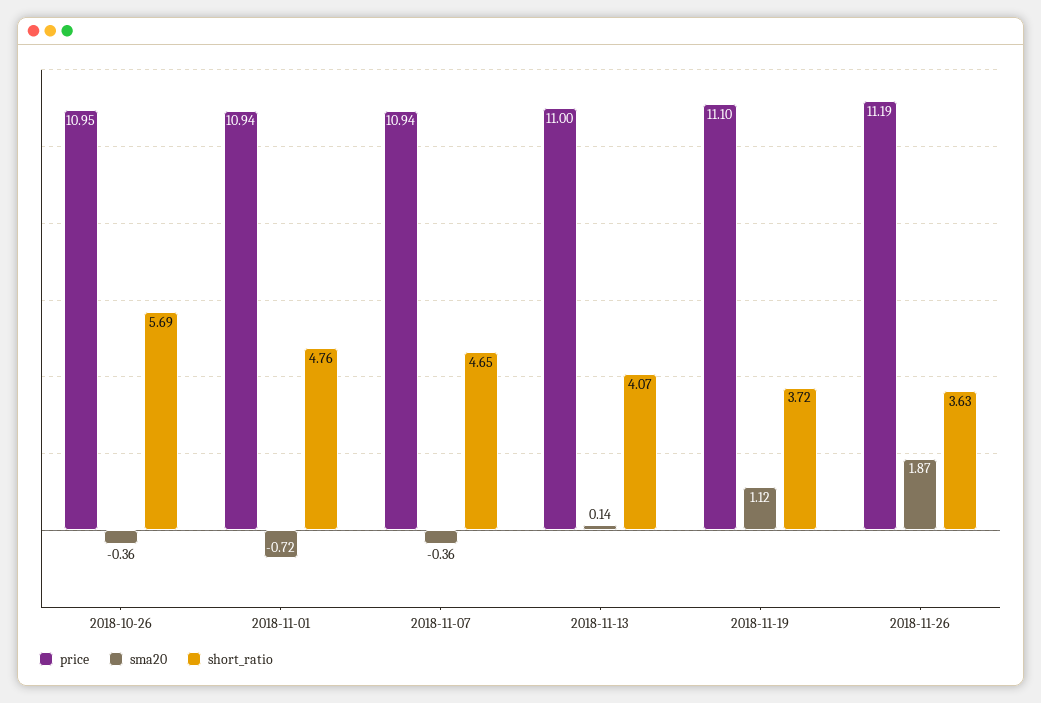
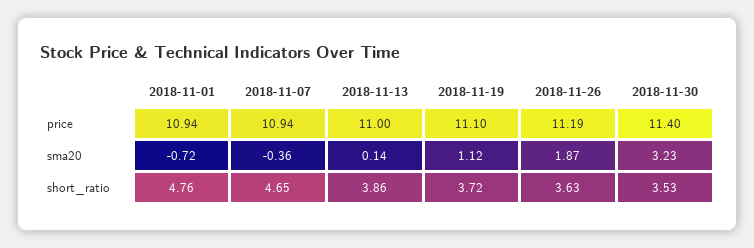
price, 2018-10-26: 10.95 -> none
sma20, 2018-10-26: -0.36 -> none
short_ratio, 2018-10-26: 5.69 -> none
short_ratio, 2018-11-13: 4.07 -> 3.86
price, 2018-11-30: none -> 11.4
sma20, 2018-11-30: none -> 3.23
short_ratio, 2018-11-30: none -> 3.53

